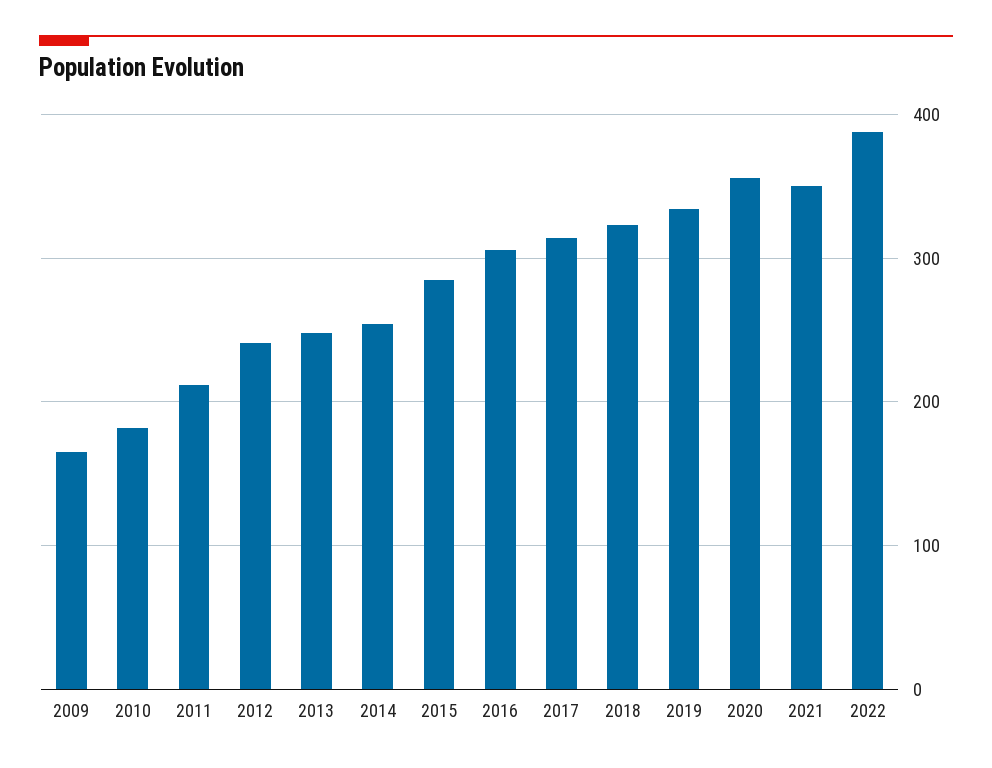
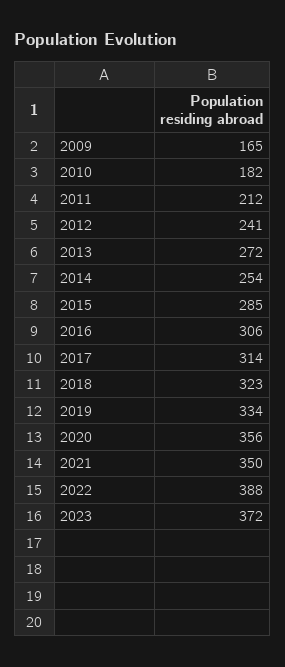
2013: 250 -> 272
2023: none -> 372

